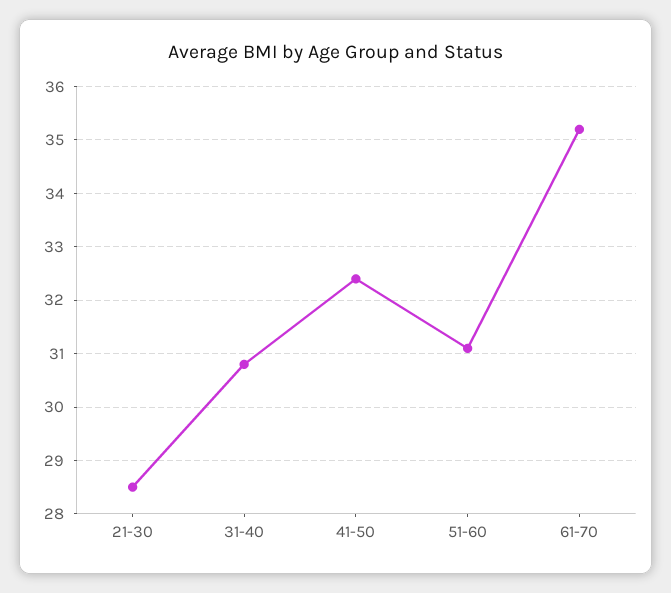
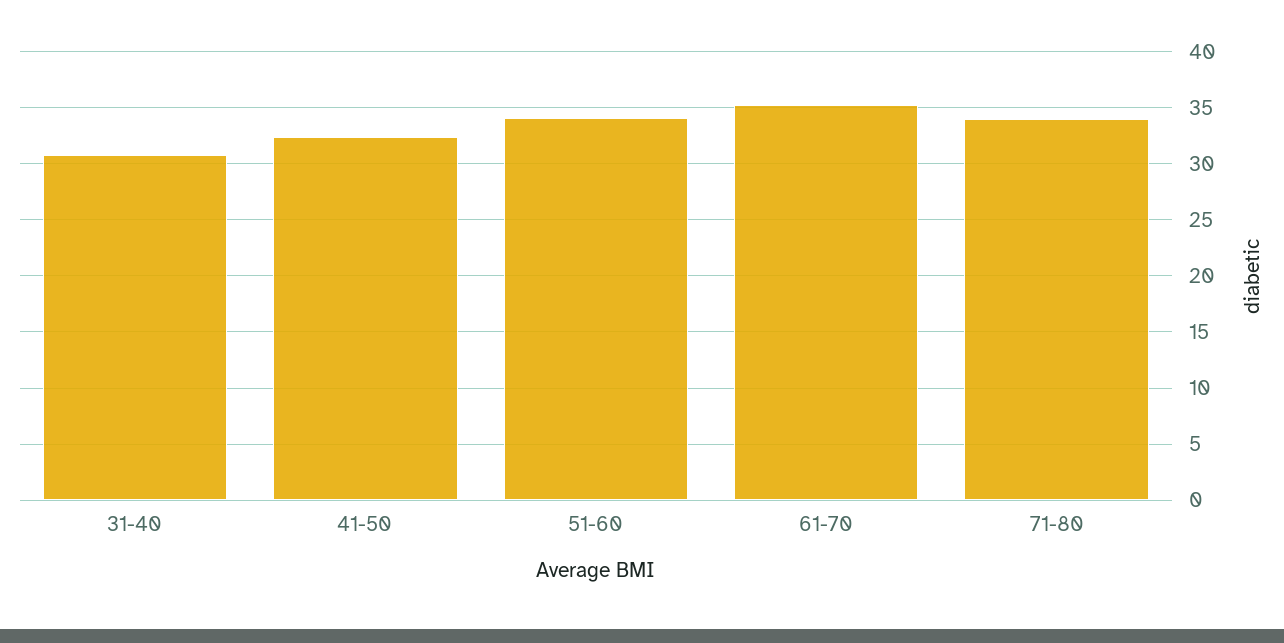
21-30: 28.5 -> none
51-60: 31 -> 34
71-80: none -> 34

